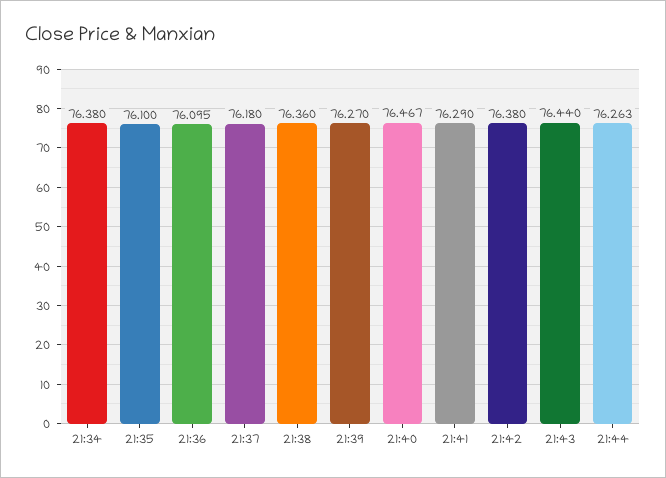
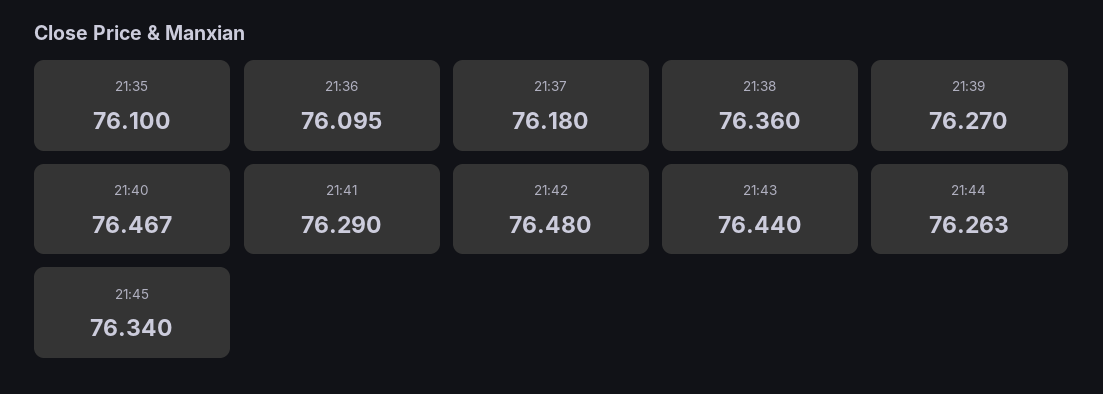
21:34: 76.38 -> none
21:42: 76.38 -> 76.48
21:45: none -> 76.34

